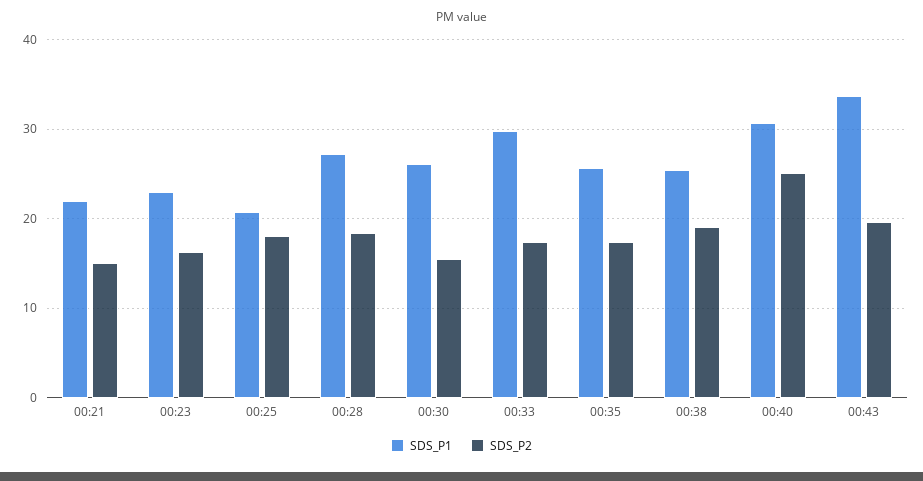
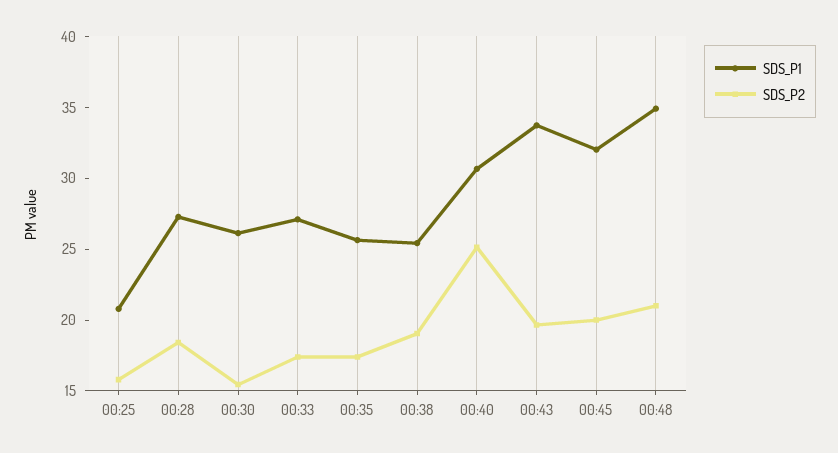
SDS_P1, 00:21: 22 -> none
SDS_P2, 00:21: 15 -> none
SDS_P1, 00:23: 23 -> none
SDS_P2, 00:23: 16 -> none
SDS_P2, 00:25: 18 -> 16
SDS_P1, 00:33: 30 -> 27
SDS_P1, 00:45: none -> 32
SDS_P2, 00:45: none -> 20
SDS_P1, 00:48: none -> 35
SDS_P2, 00:48: none -> 21

